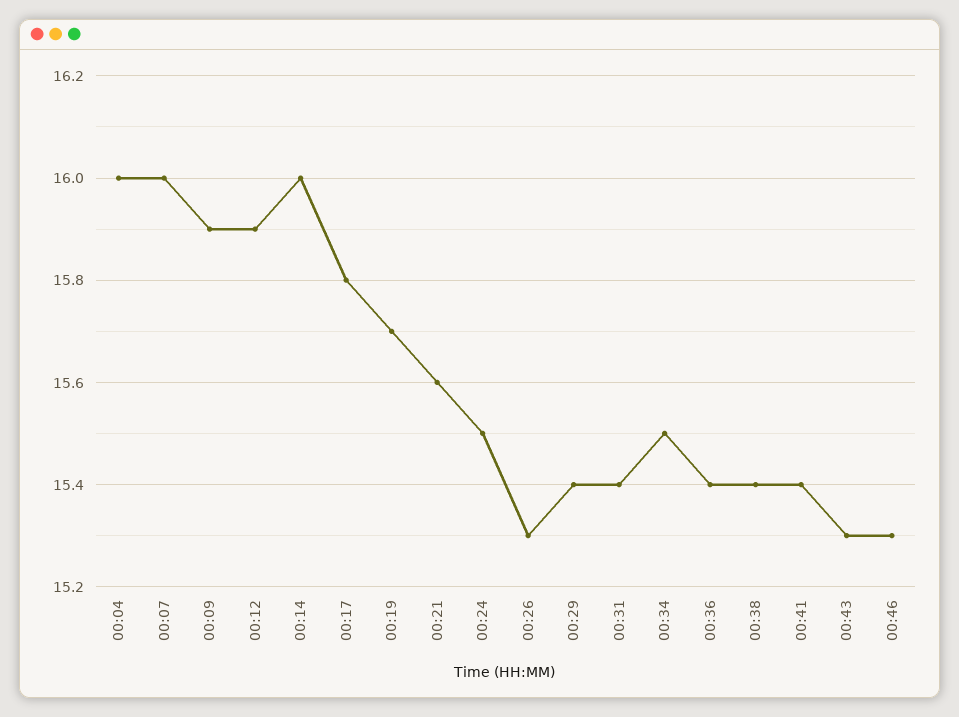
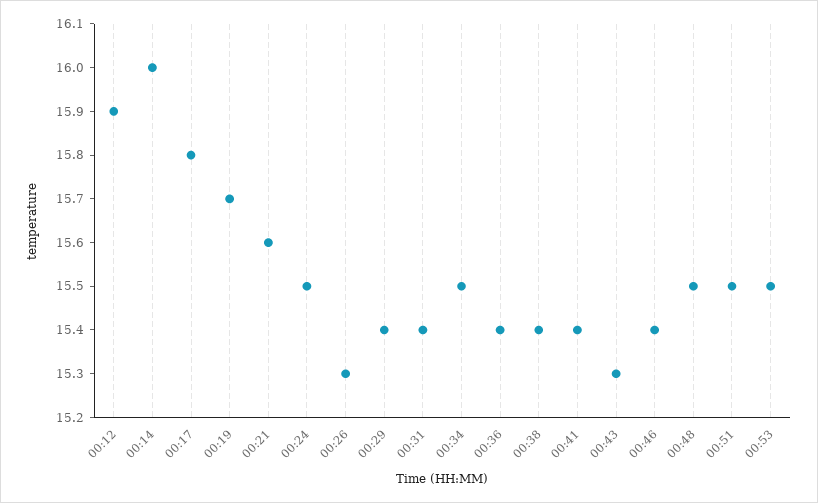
00:04: 16 -> none
00:07: 16 -> none
00:09: 15.9 -> none
00:46: 15.3 -> 15.4
00:48: none -> 15.5
00:51: none -> 15.5
00:53: none -> 15.5

